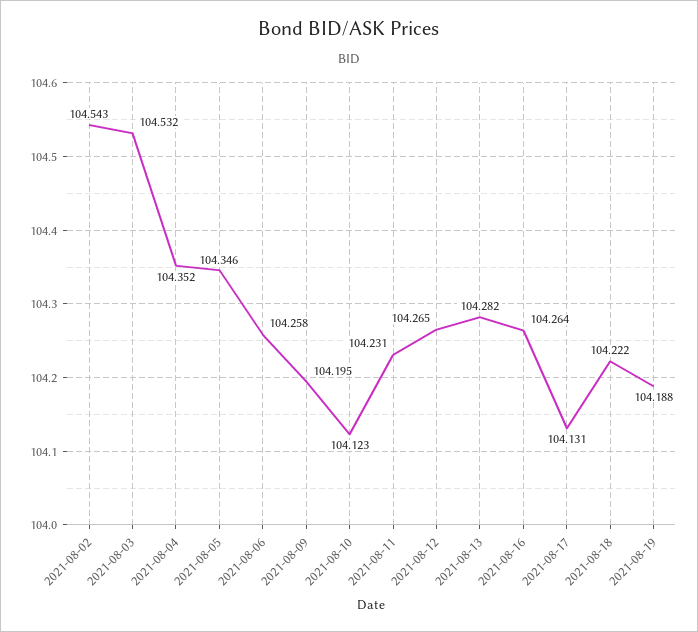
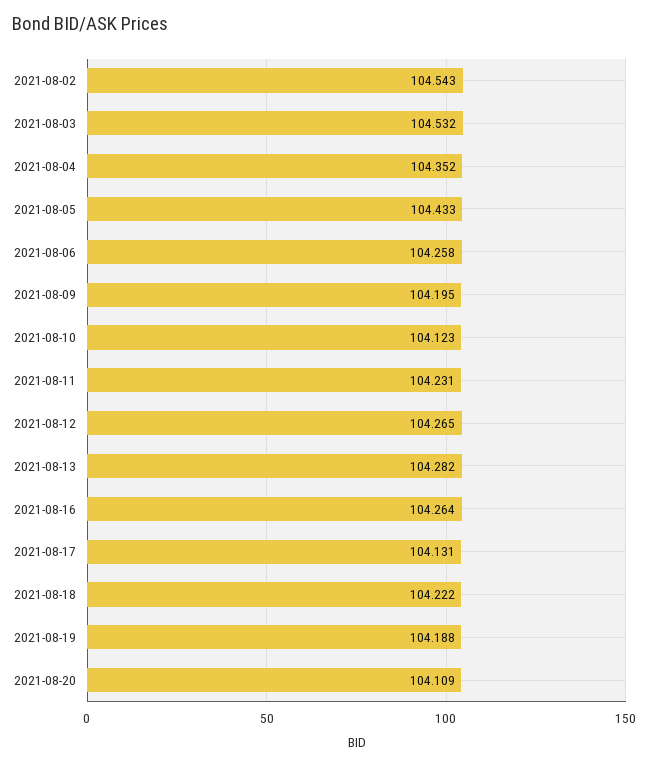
2021-08-05: 104.346 -> 104.433
2021-08-20: none -> 104.109

